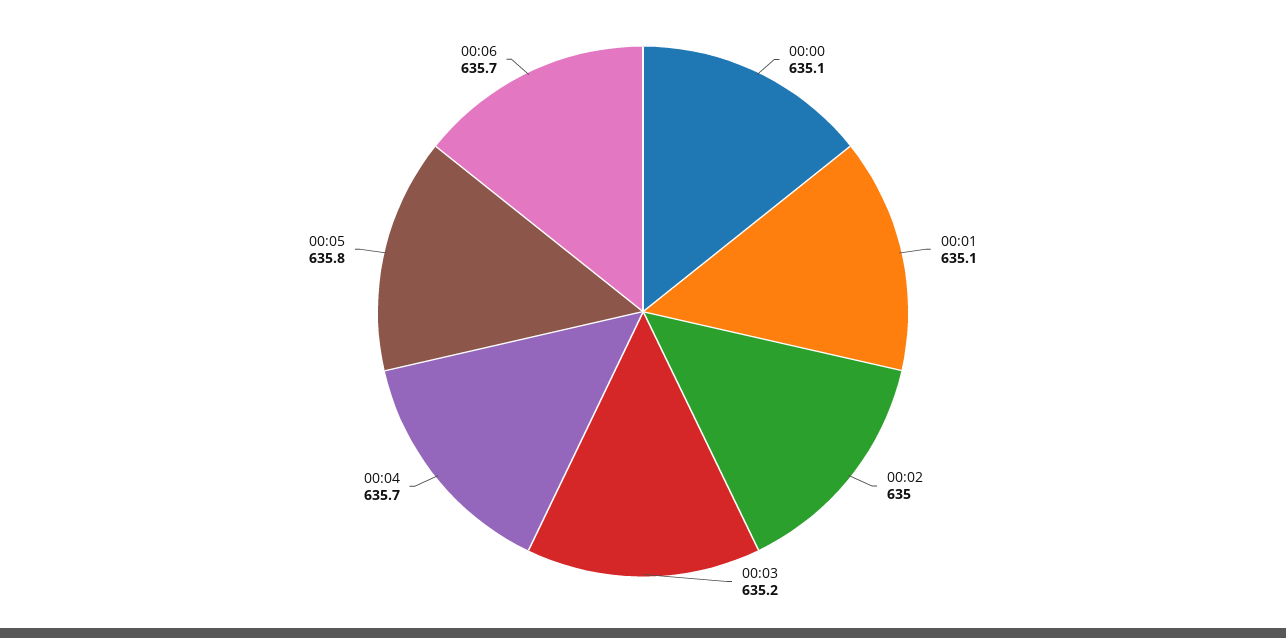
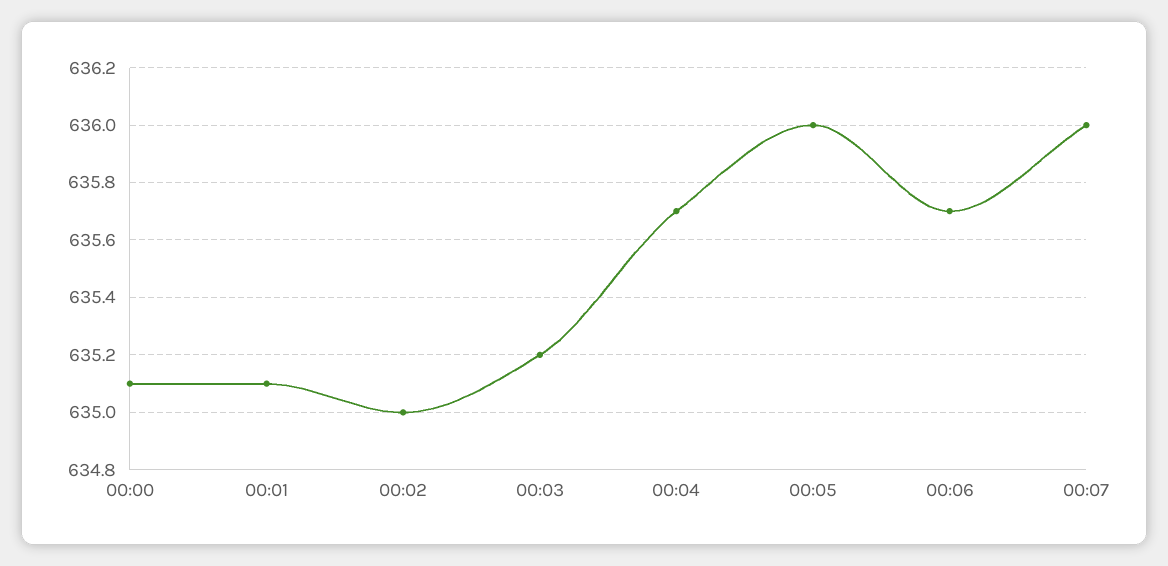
00:05: 635.8 -> 636
00:07: none -> 636

